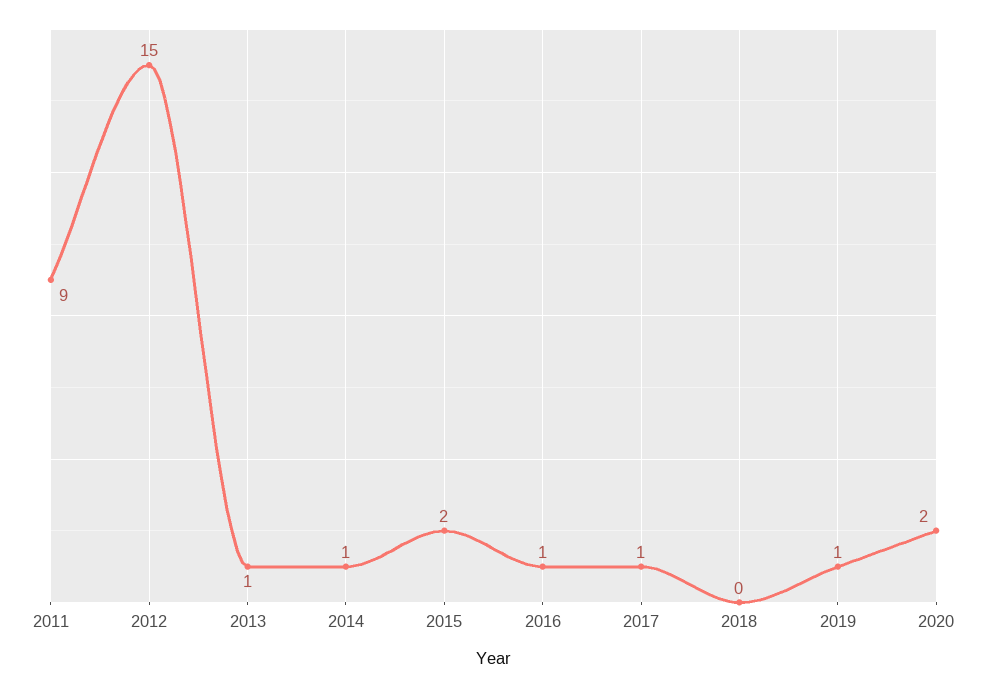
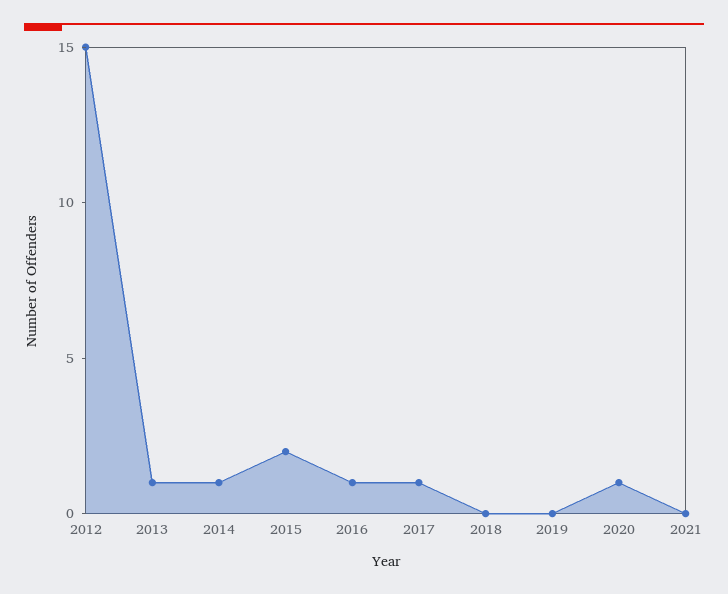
2011: 9 -> none
2019: 1 -> 0
2020: 2 -> 1
2021: none -> 0

